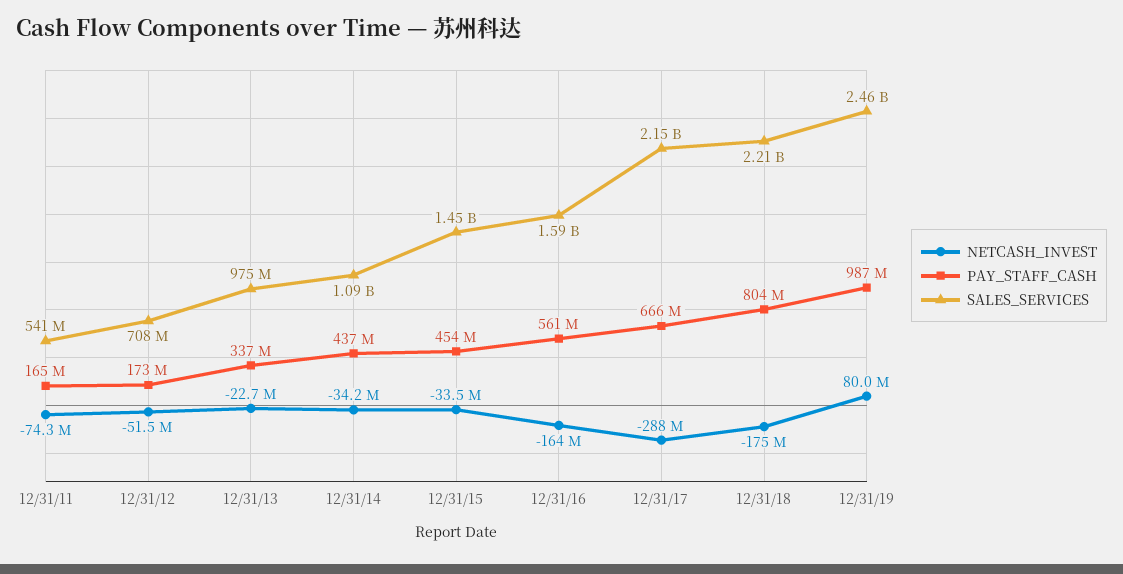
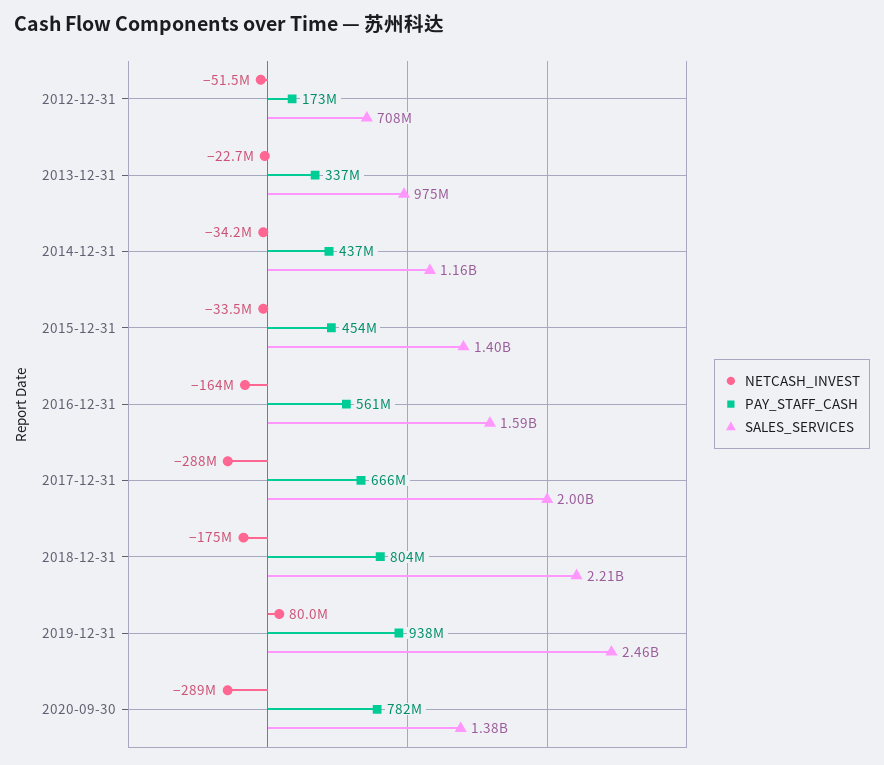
NETCASH_INVEST, 12/31/11: -74300000 -> none
PAY_STAFF_CASH, 12/31/11: 165000000 -> none
SALES_SERVICES, 12/31/11: 541000000 -> none
SALES_SERVICES, 12/31/14: 1090000000 -> 1160000000
SALES_SERVICES, 12/31/15: 1450000000 -> 1400000000
SALES_SERVICES, 12/31/17: 2150000000 -> 2000000000
PAY_STAFF_CASH, 12/31/19: 987000000 -> 938000000
NETCASH_INVEST, 2020-09-30: none -> -289000000
PAY_STAFF_CASH, 2020-09-30: none -> 782000000
SALES_SERVICES, 2020-09-30: none -> 1380000000

